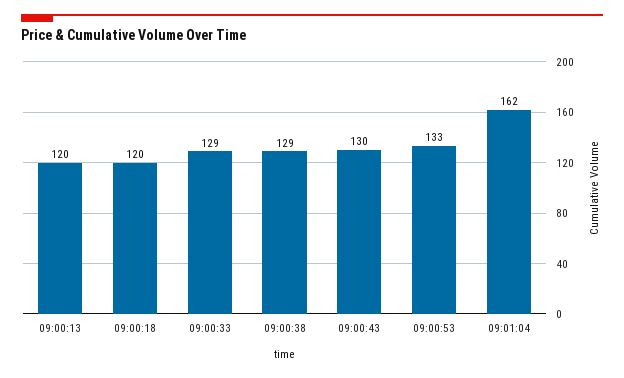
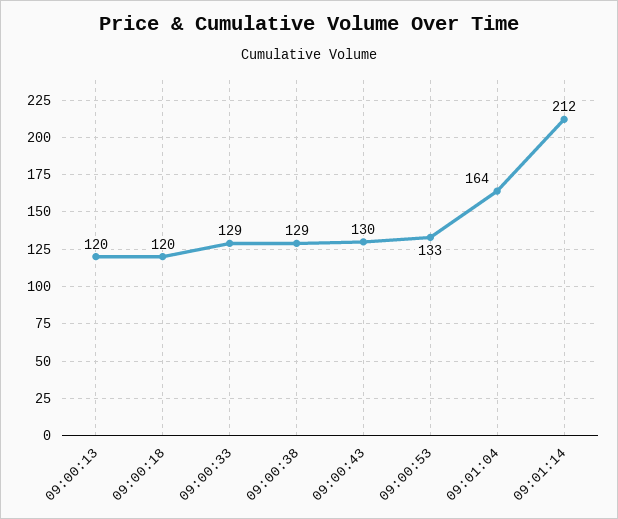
09:01:04: 162 -> 164
09:01:14: none -> 212

